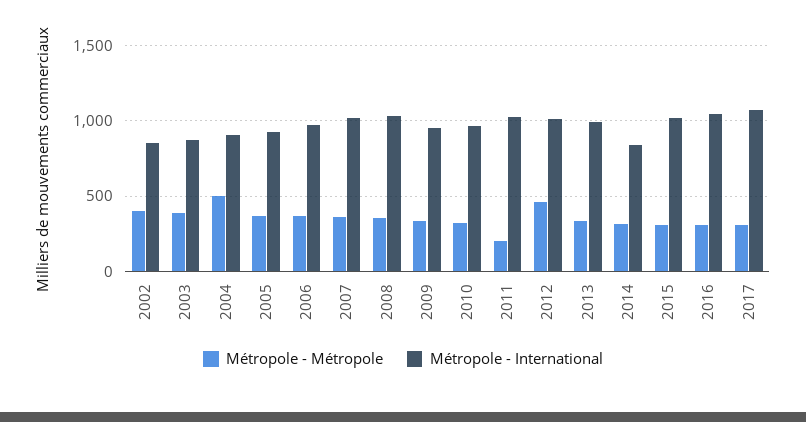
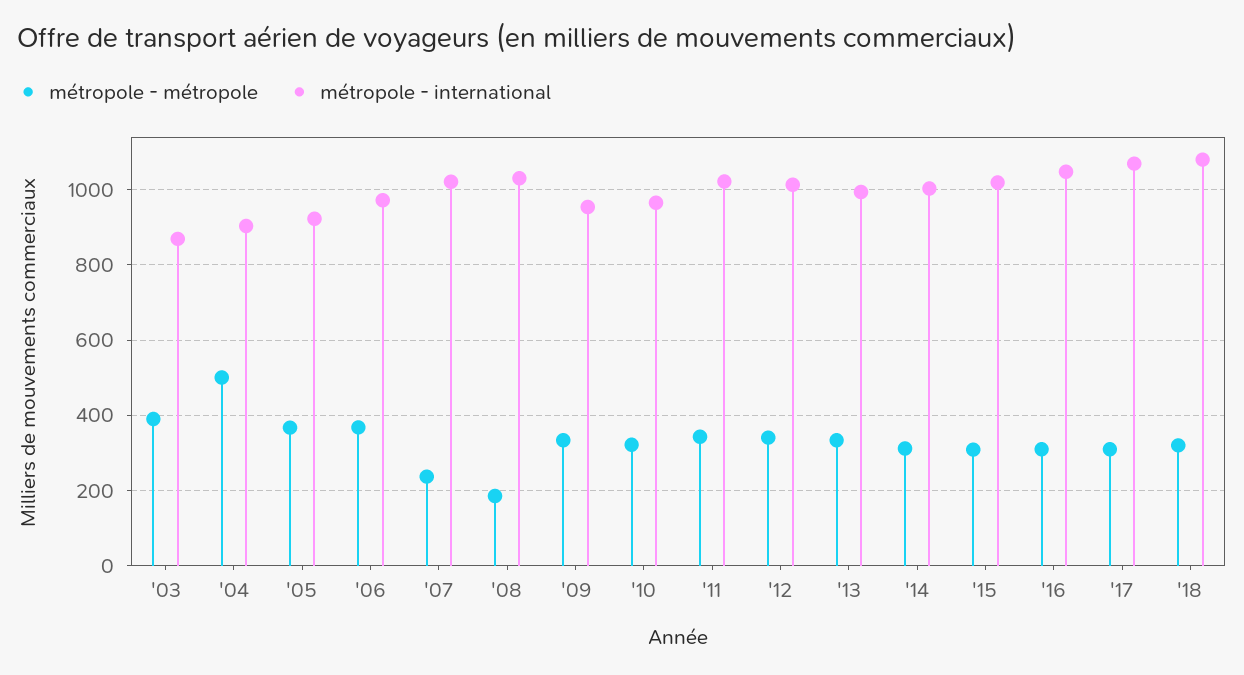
Métropole - Métropole, 2002: 400 -> none
Métropole - International, 2002: 850 -> none
Métropole - Métropole, 2007: 350 -> 240
Métropole - Métropole, 2008: 350 -> 180
Métropole - Métropole, 2011: 200 -> 340
Métropole - Métropole, 2012: 450 -> 340
Métropole - International, 2014: 850 -> 1000
Métropole - Métropole, '18: none -> 320
Métropole - International, '18: none -> 1080

